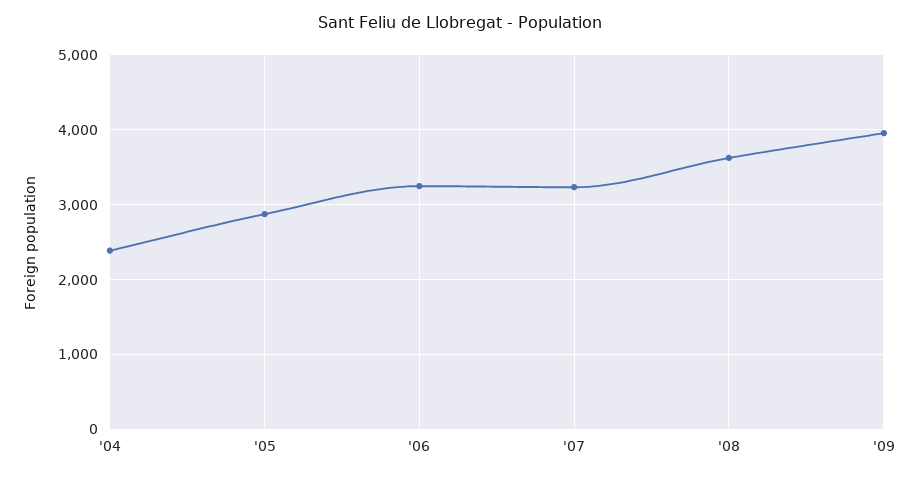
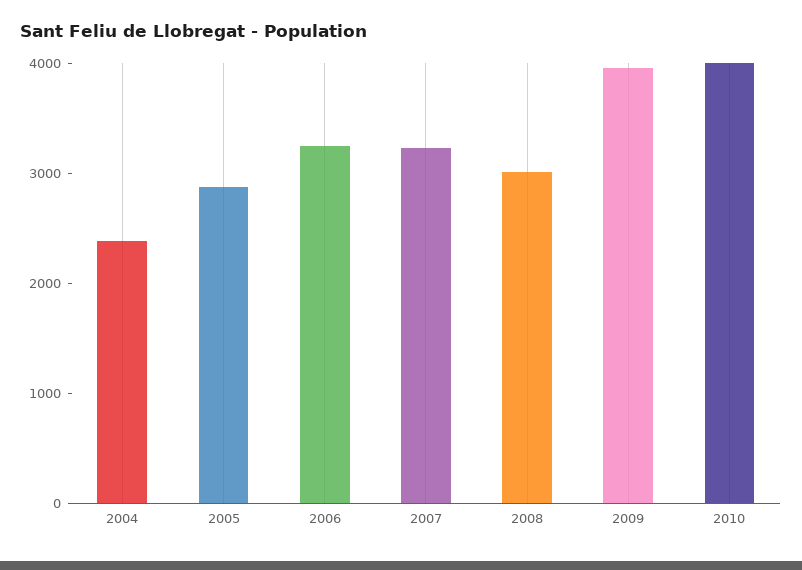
'08: 3600 -> 3000
2010: none -> 4000

